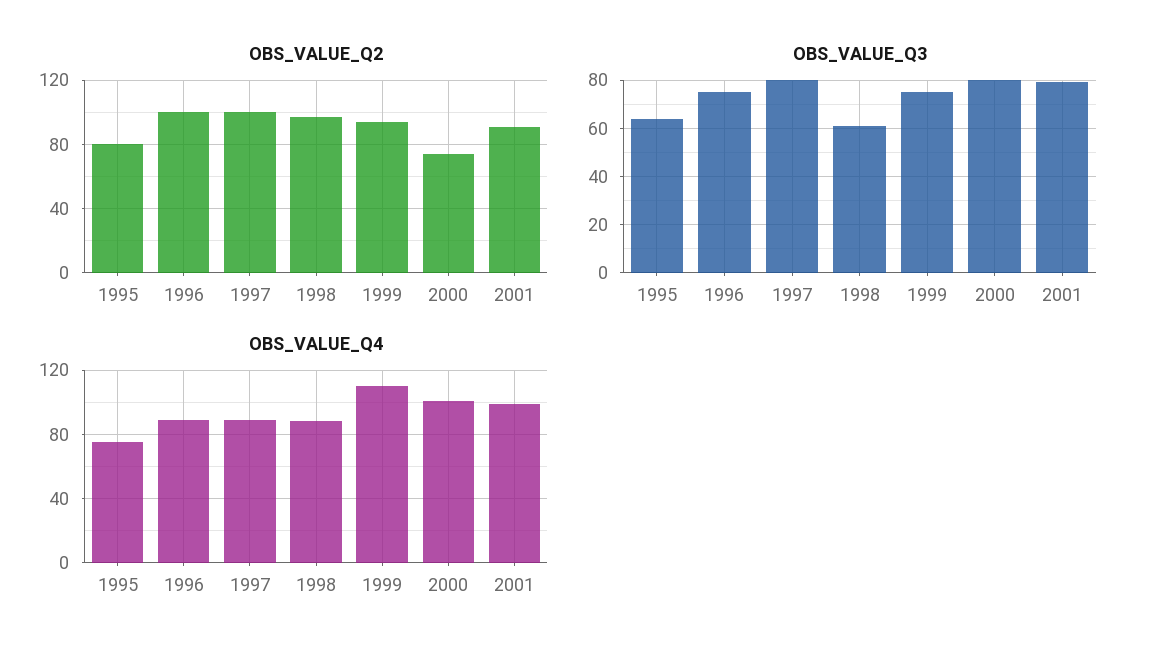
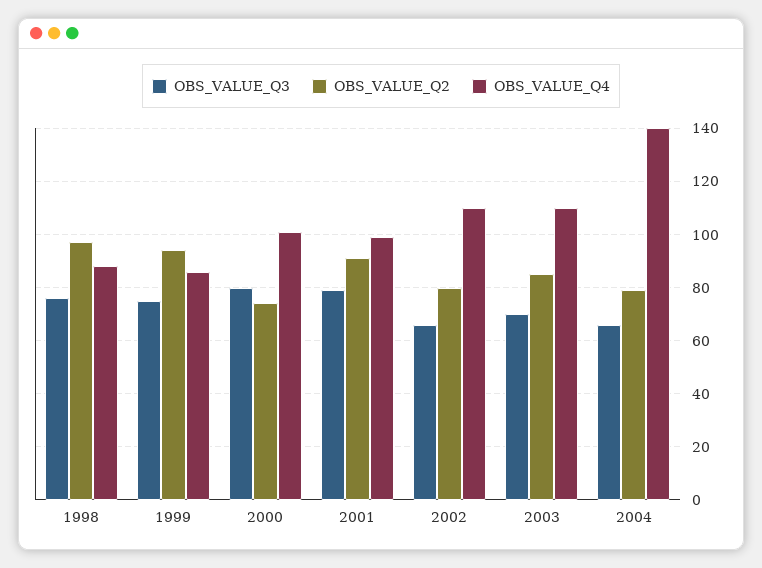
OBS_VALUE_Q2, 1995: 80 -> none
OBS_VALUE_Q2, 1996: 100 -> none
OBS_VALUE_Q2, 1997: 100 -> none
OBS_VALUE_Q3, 1995: 65 -> none
OBS_VALUE_Q3, 1996: 75 -> none
OBS_VALUE_Q3, 1997: 80 -> none
OBS_VALUE_Q3, 1998: 60 -> 75
OBS_VALUE_Q4, 1995: 75 -> none
OBS_VALUE_Q4, 1996: 90 -> none
OBS_VALUE_Q4, 1997: 90 -> none
OBS_VALUE_Q4, 1999: 110 -> 85
OBS_VALUE_Q3, 2002: none -> 65
OBS_VALUE_Q2, 2002: none -> 80
OBS_VALUE_Q4, 2002: none -> 110
OBS_VALUE_Q3, 2003: none -> 70
OBS_VALUE_Q2, 2003: none -> 85
OBS_VALUE_Q4, 2003: none -> 110
OBS_VALUE_Q3, 2004: none -> 65
OBS_VALUE_Q2, 2004: none -> 80
OBS_VALUE_Q4, 2004: none -> 140

